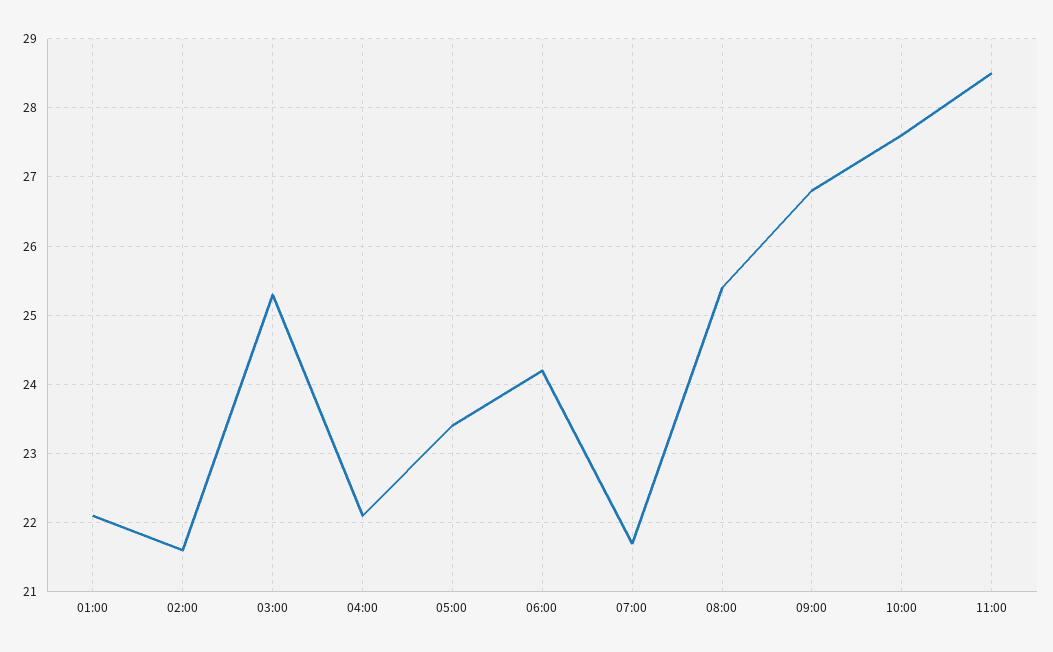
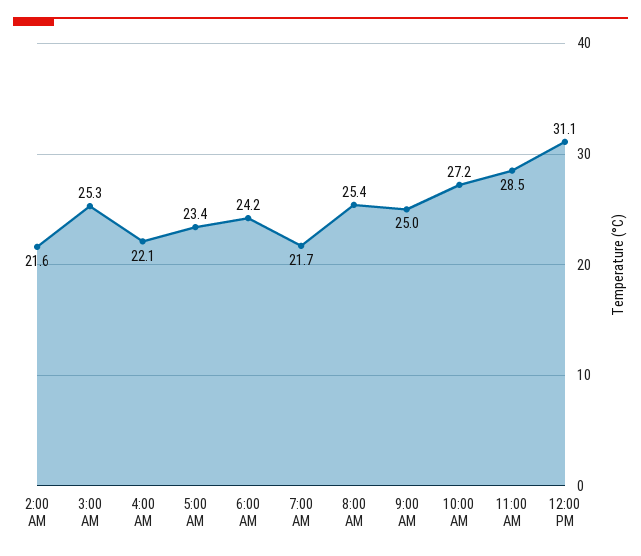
01:00: 22.1 -> none
09:00: 26.8 -> 25
10:00: 27.6 -> 27.2
12:00 PM: none -> 31.1

